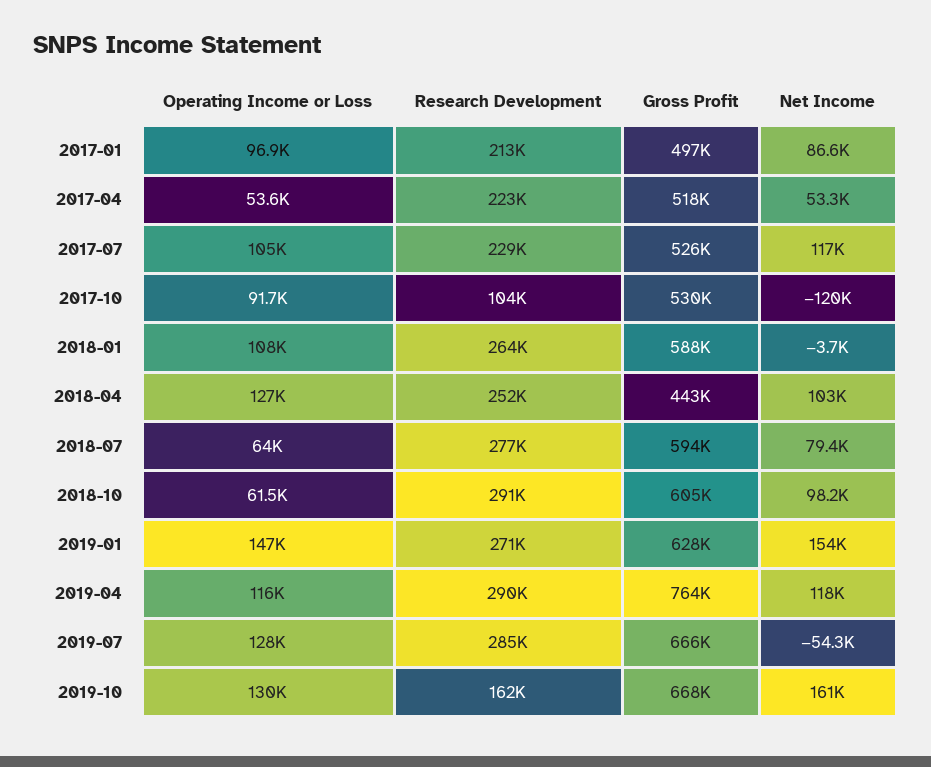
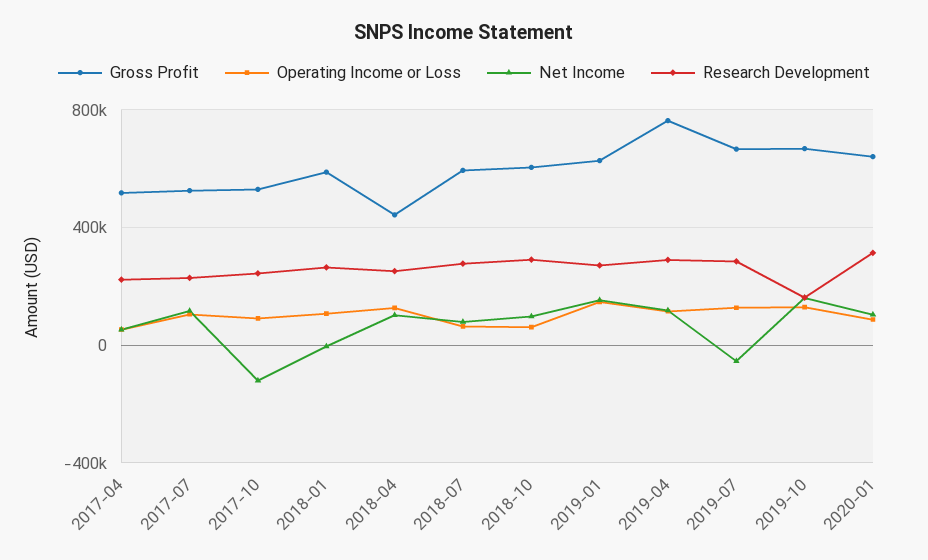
Operating Income or Loss, 2017-01: 96900 -> none
Research Development, 2017-01: 213000 -> none
Gross Profit, 2017-01: 497000 -> none
Net Income, 2017-01: 86600 -> none
Research Development, 2017-10: 104000 -> 250000
Gross Profit, 2020-01: none -> 650000
Operating Income or Loss, 2020-01: none -> 100000
Net Income, 2020-01: none -> 100000
Research Development, 2020-01: none -> 300000

